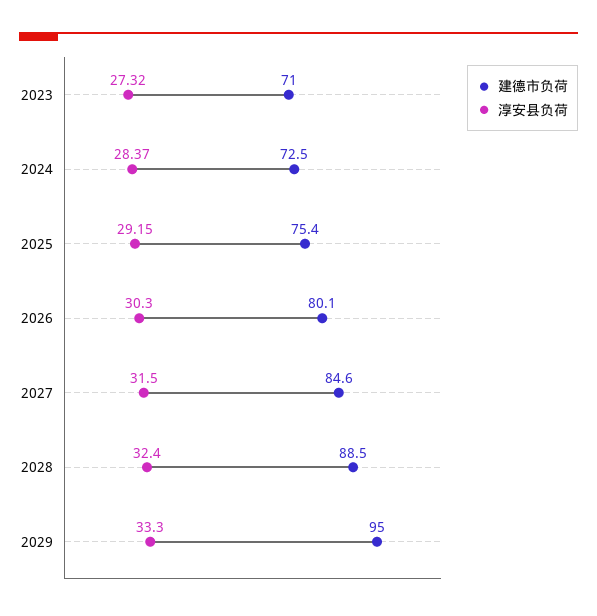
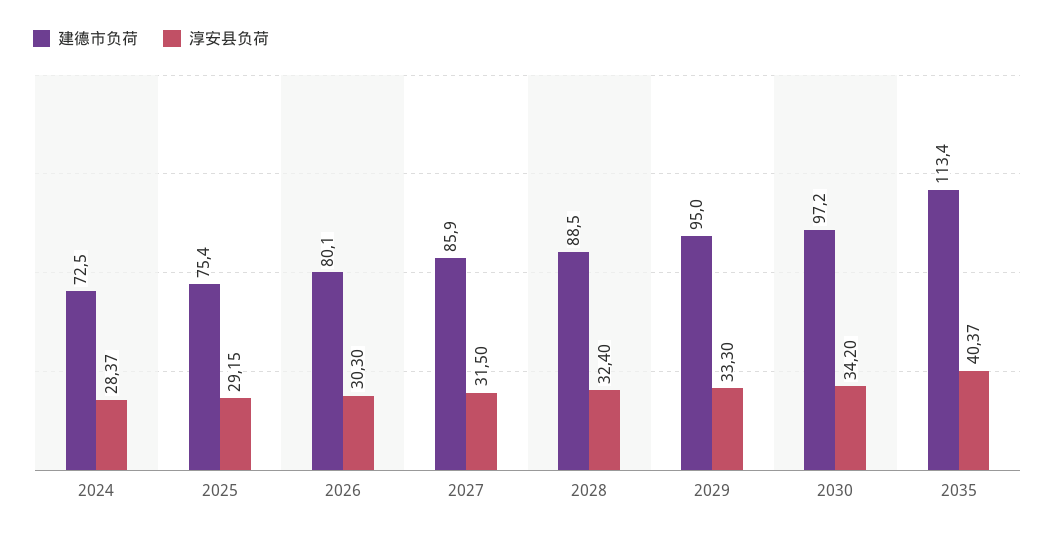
建德市负荷, 2023: 71 -> none
淳安县负荷, 2023: 27.32 -> none
建德市负荷, 2027: 84.6 -> 85.9
建德市负荷, 2030: none -> 97.2
淳安县负荷, 2030: none -> 34.2
建德市负荷, 2035: none -> 113.4
淳安县负荷, 2035: none -> 40.37

